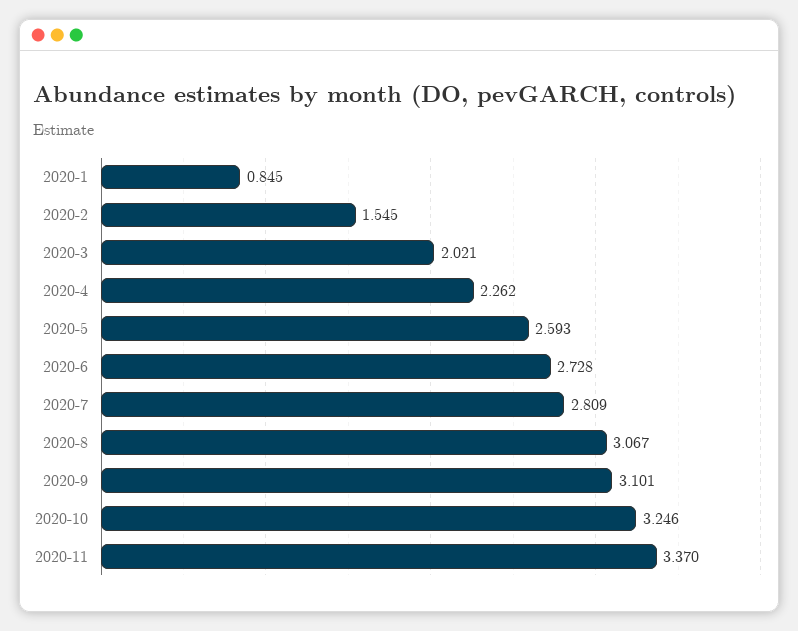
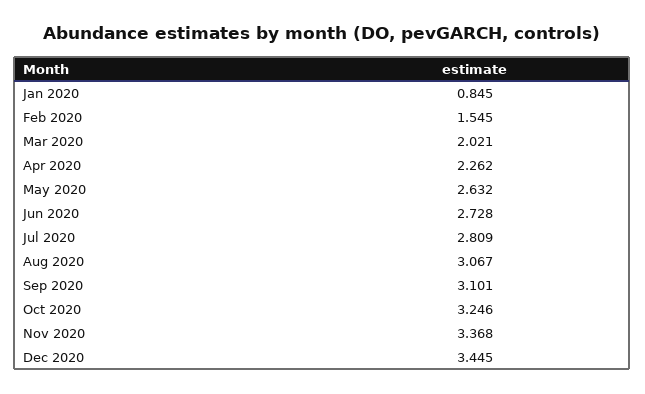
2020-5: 2.593 -> 2.632
2020-11: 3.37 -> 3.368
Dec 2020: none -> 3.445

